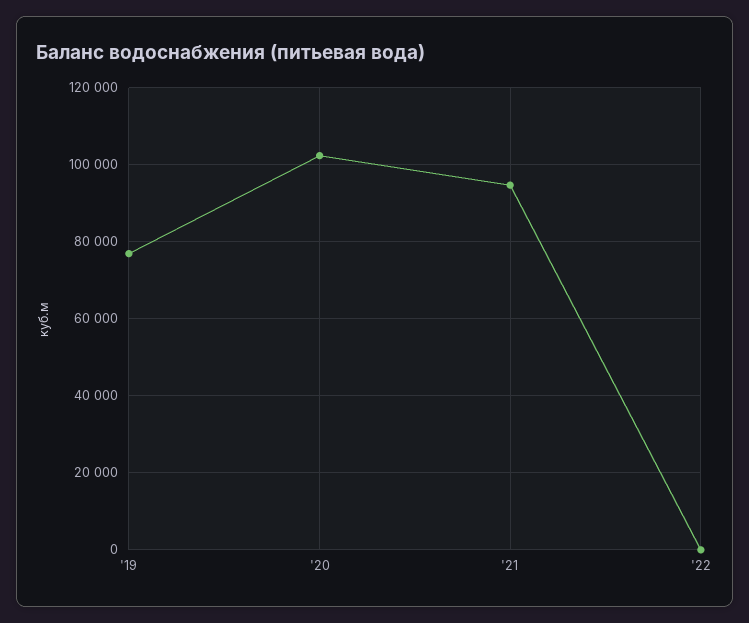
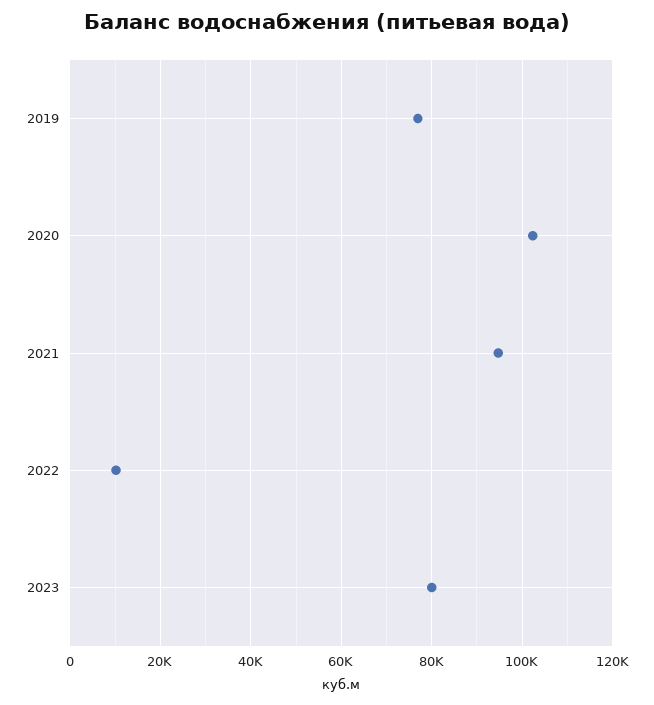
'22: 0 -> 10000
2023: none -> 80000

